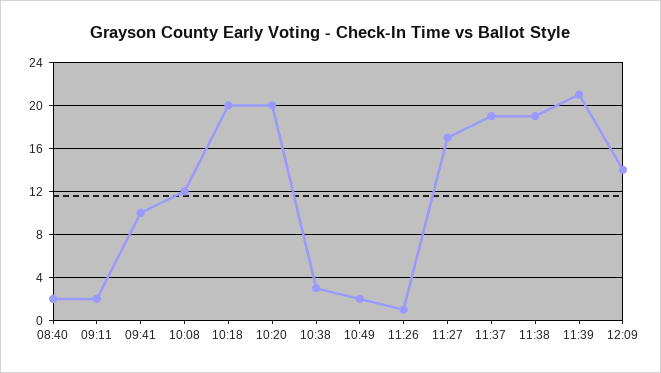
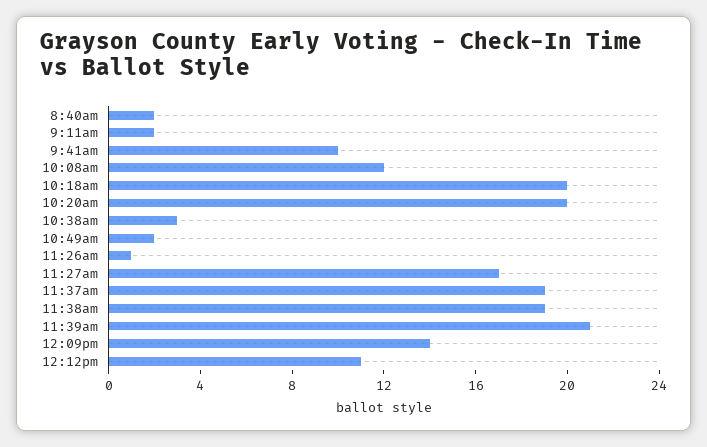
12:12pm: none -> 11

